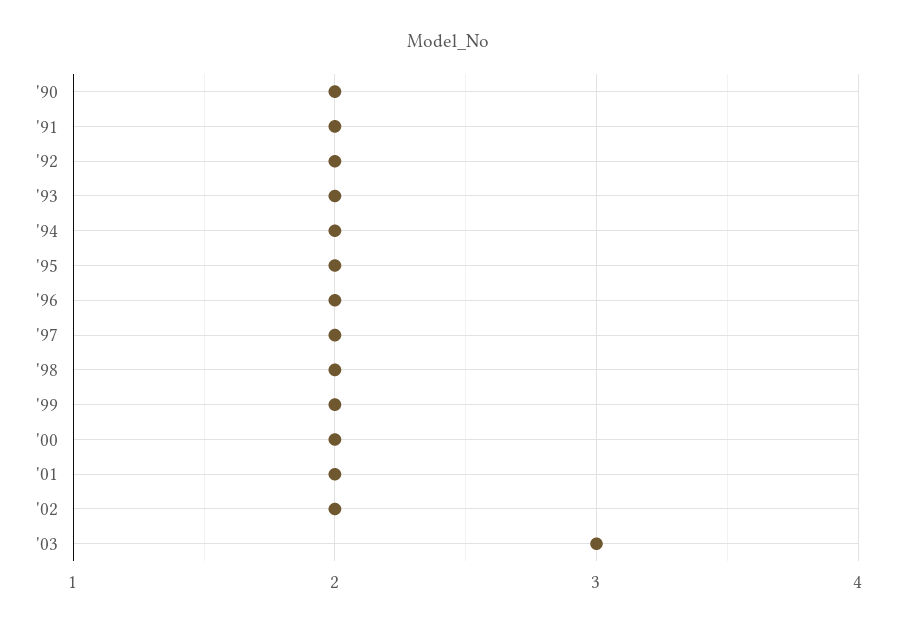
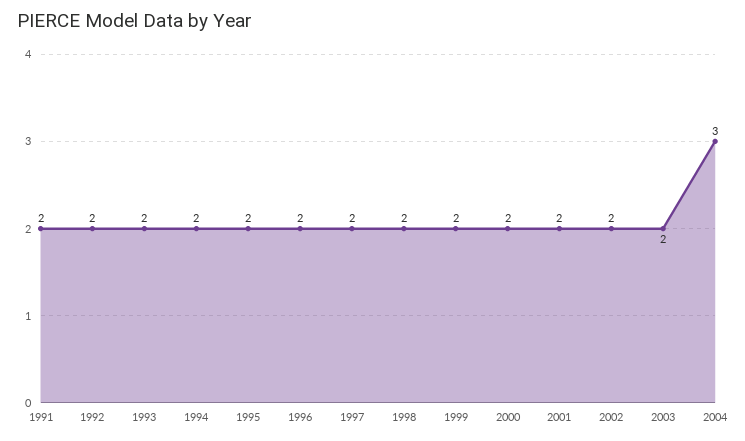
'90: 2 -> none
'03: 3 -> 2
2004: none -> 3

